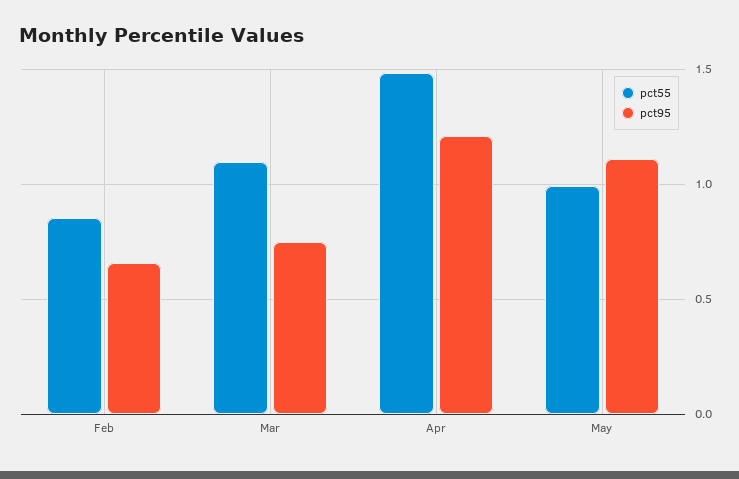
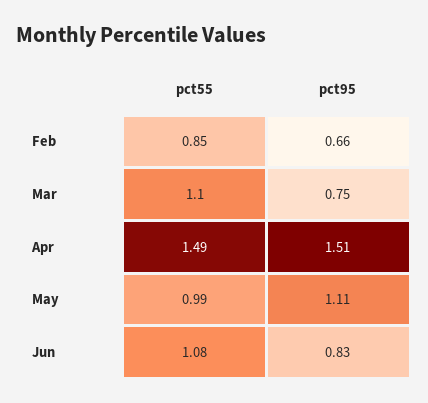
pct95, Apr: 1.2 -> 1.51
pct55, Jun: none -> 1.08
pct95, Jun: none -> 0.83

